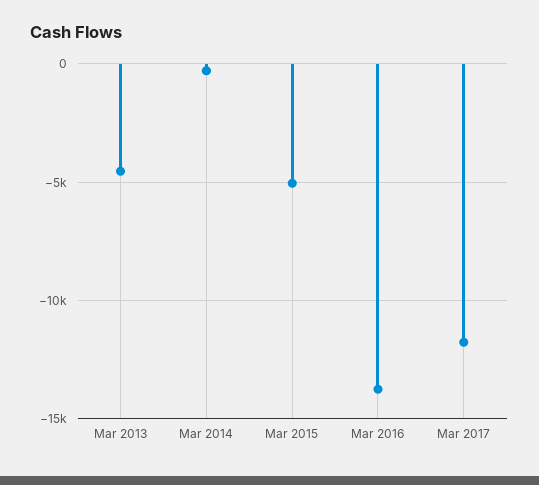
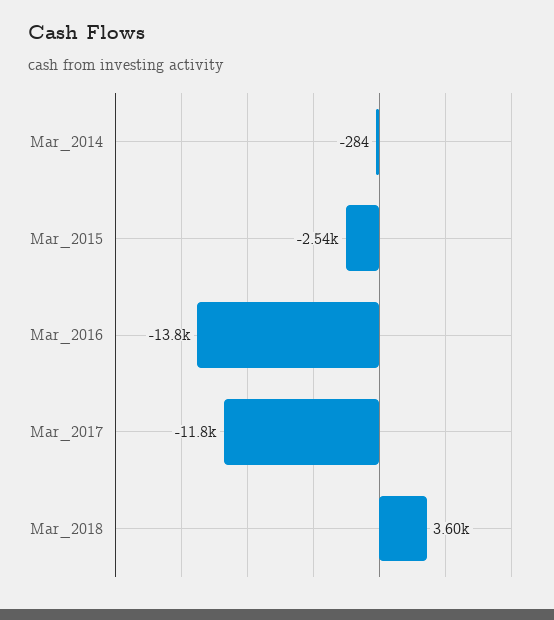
Mar 2013: -4500 -> none
Mar 2015: -5000 -> -2540
Mar_2018: none -> 3600

